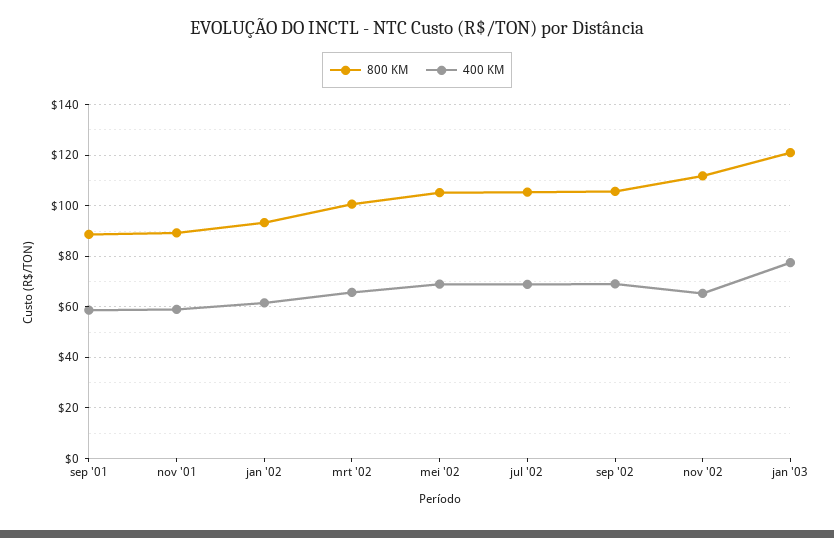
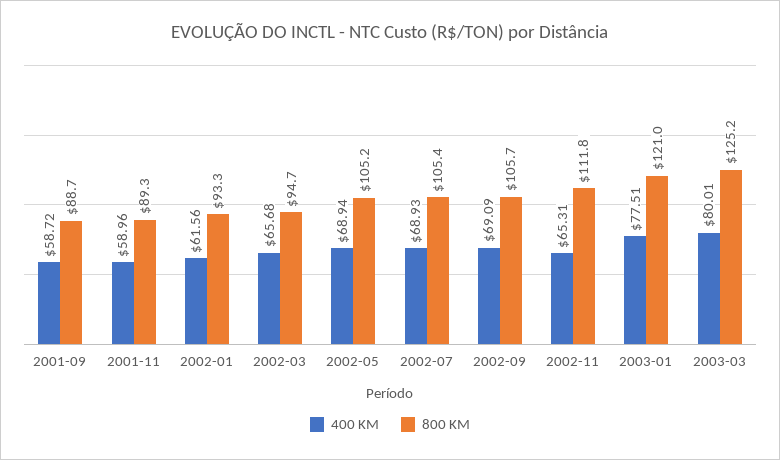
800 KM, mrt '02: 100 -> 94.7
400 KM, 2003-03: none -> 80.01
800 KM, 2003-03: none -> 125.2

